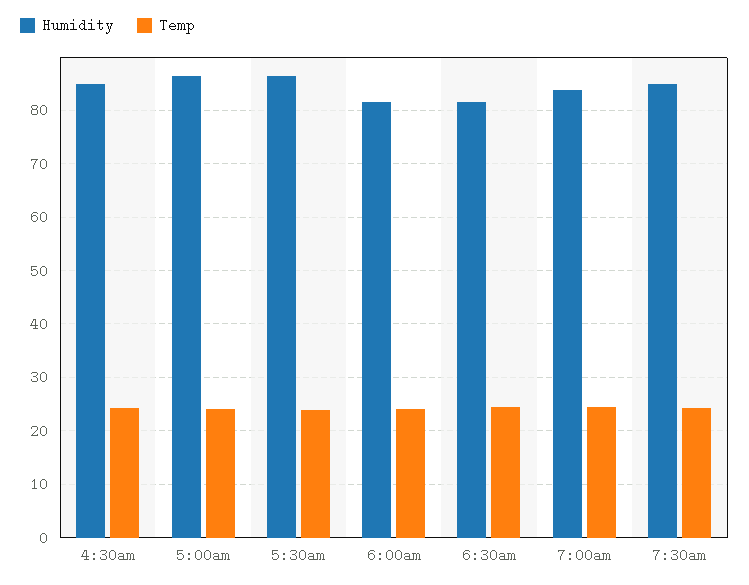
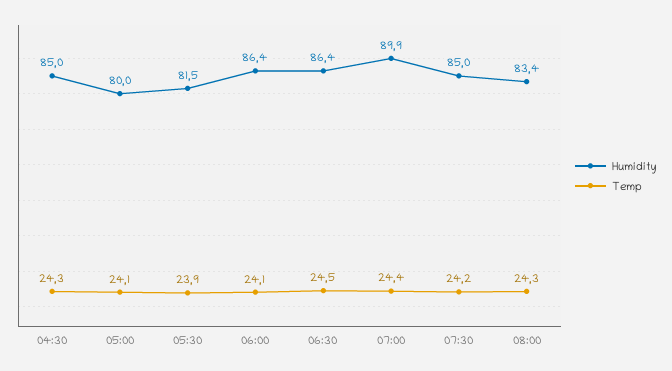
Humidity, 5:00am: 86 -> 80
Humidity, 5:30am: 86 -> 81.5
Humidity, 6:00am: 82 -> 86.4
Humidity, 6:30am: 82 -> 86.4
Humidity, 7:00am: 84 -> 89.9
Humidity, 08:00: none -> 83.4
Temp, 08:00: none -> 24.3

